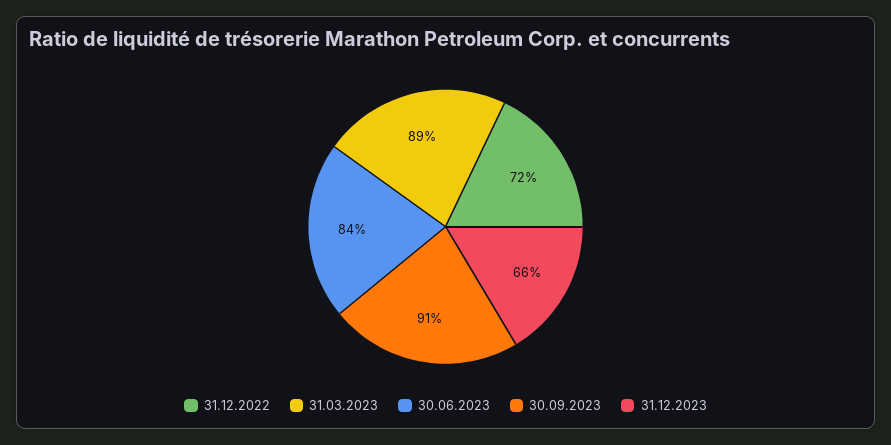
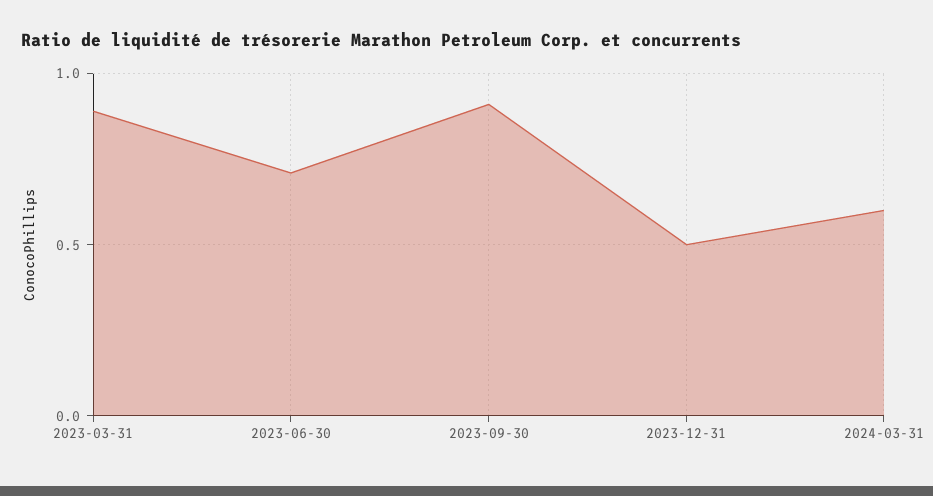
31.12.2022: 0.72 -> none
30.06.2023: 0.84 -> 0.7
31.12.2023: 0.66 -> 0.5
2024-03-31: none -> 0.6

